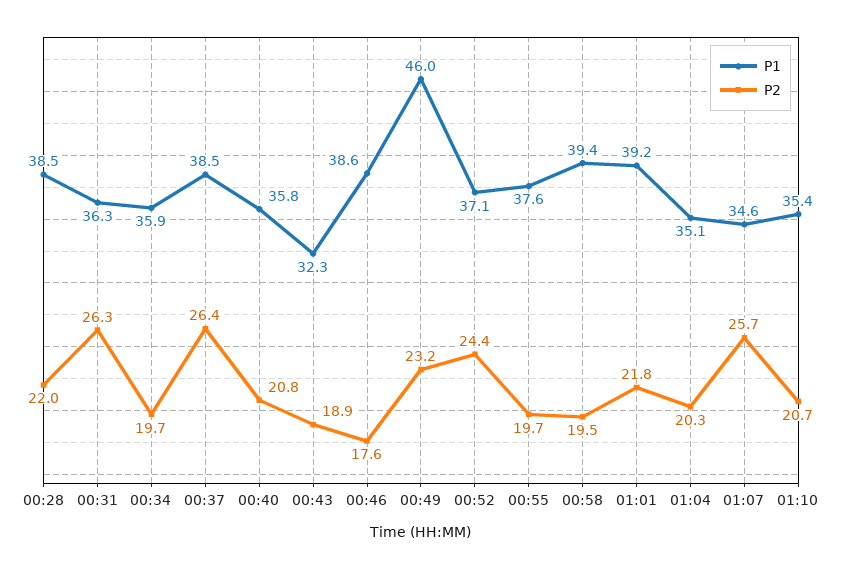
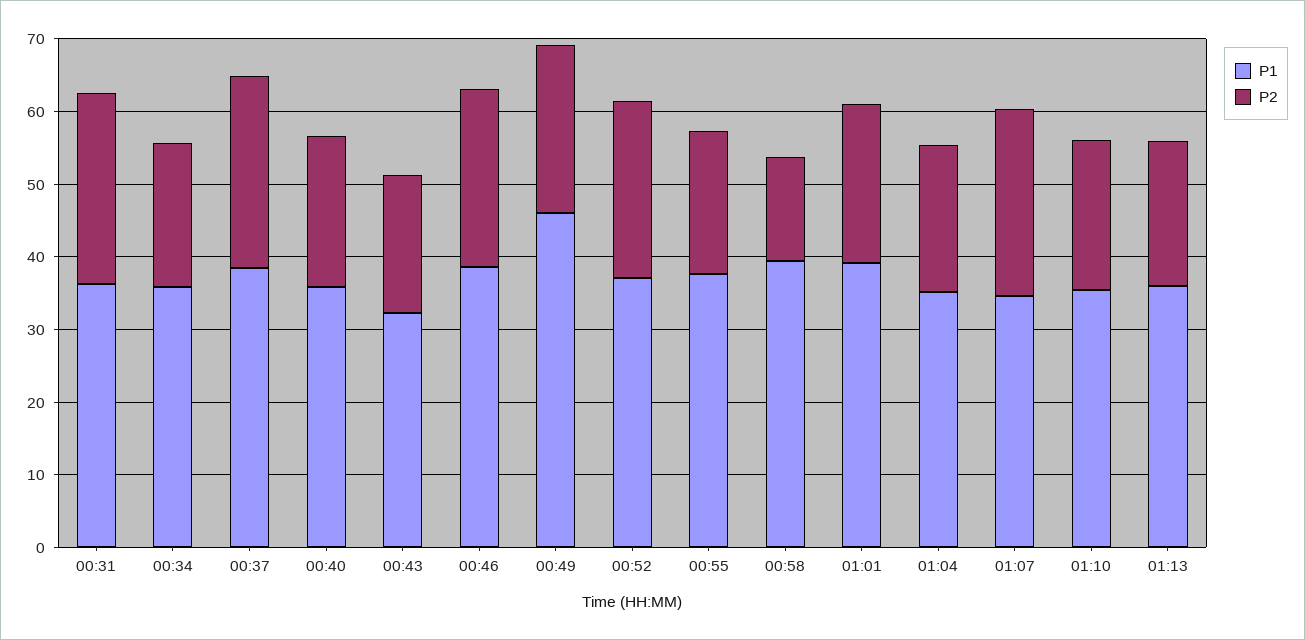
P1, 00:28: 38.5 -> none
P2, 00:28: 22 -> none
P2, 00:46: 17.6 -> 24
P2, 00:58: 19.5 -> 14
P1, 01:13: none -> 36
P2, 01:13: none -> 20

